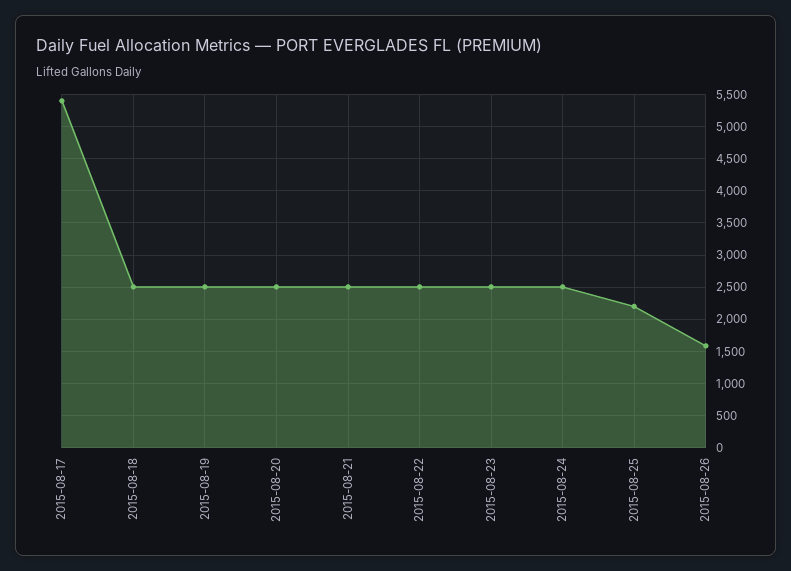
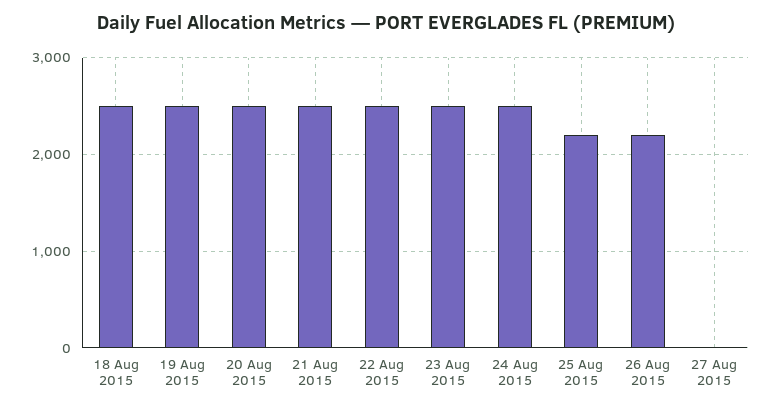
2015-08-17: 5400 -> none
2015-08-26: 1600 -> 2200
27 Aug 2015: none -> 0

